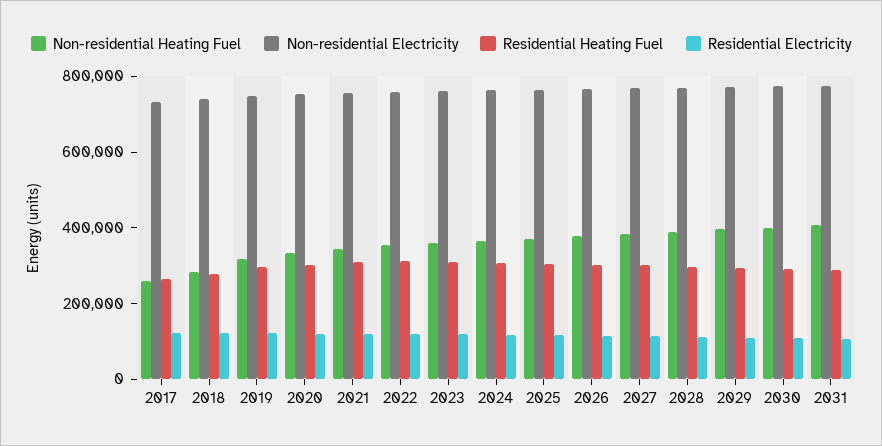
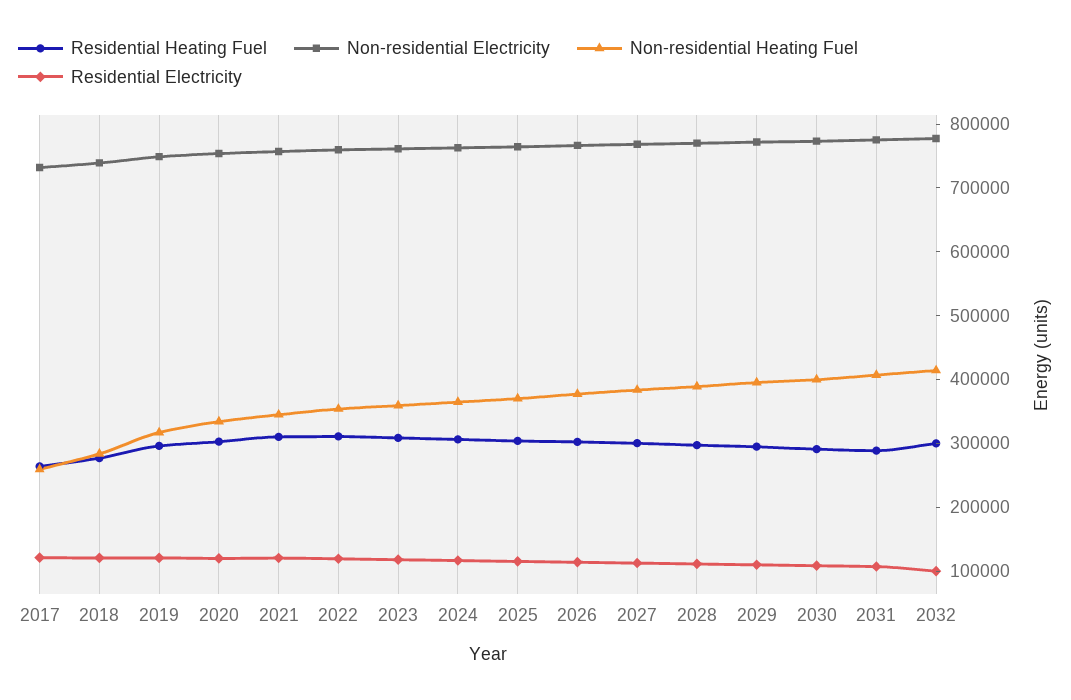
Residential Heating Fuel, 2032: none -> 300000
Non-residential Electricity, 2032: none -> 780000
Non-residential Heating Fuel, 2032: none -> 420000
Residential Electricity, 2032: none -> 100000

